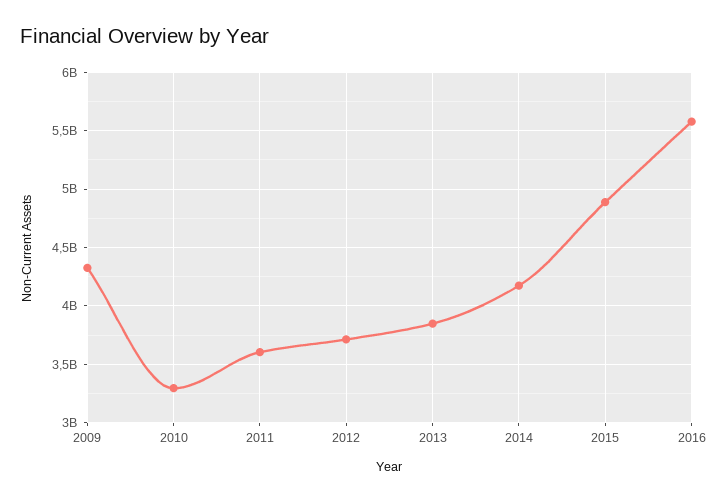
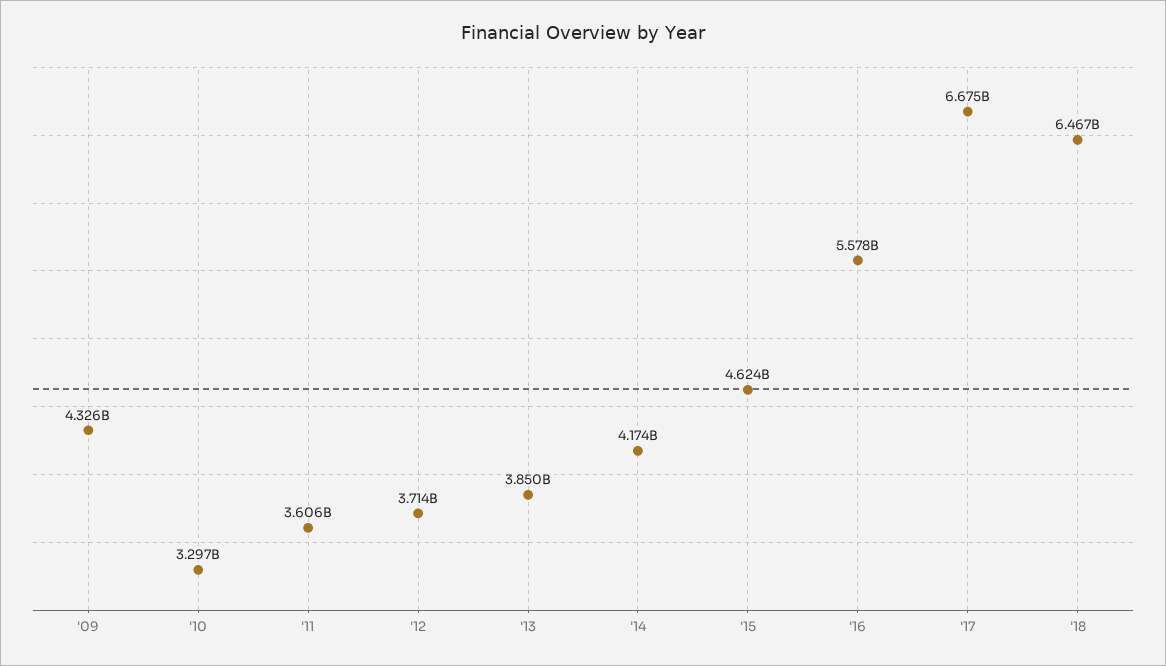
2015: 4900000000 -> 4624000000
'17: none -> 6675000000
'18: none -> 6467000000

